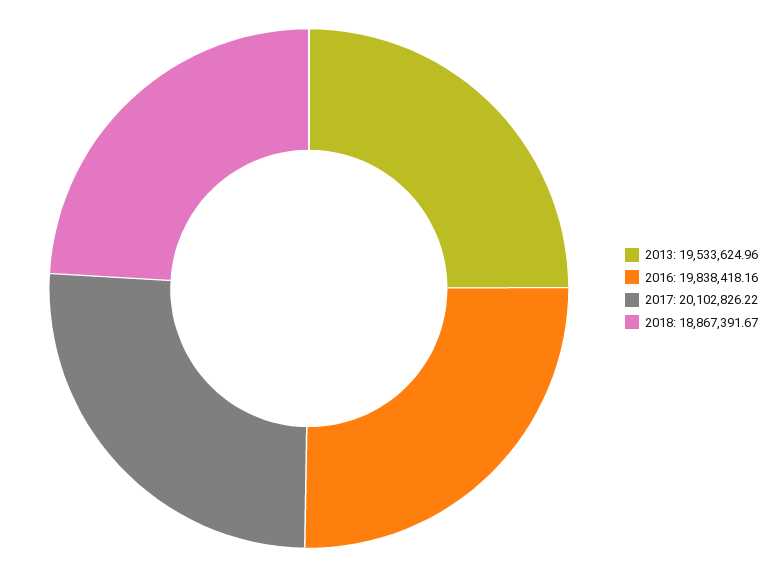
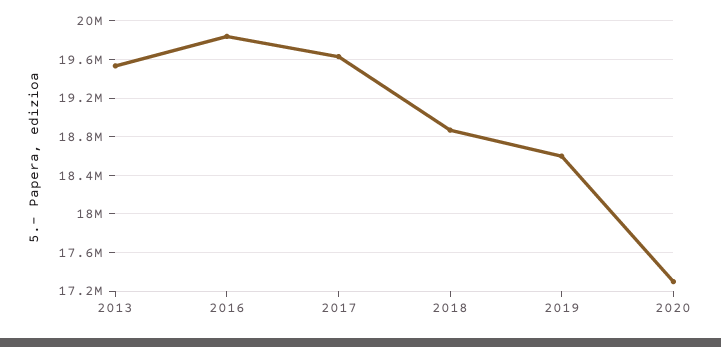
2017: 20102826.22 -> 19600000
2019: none -> 18600000
2020: none -> 17300000

